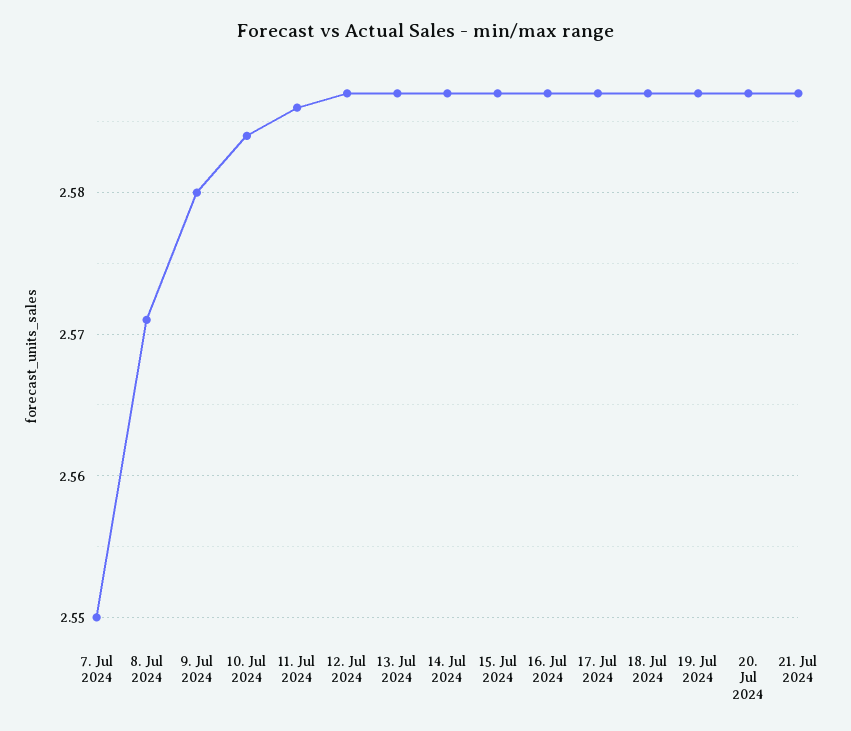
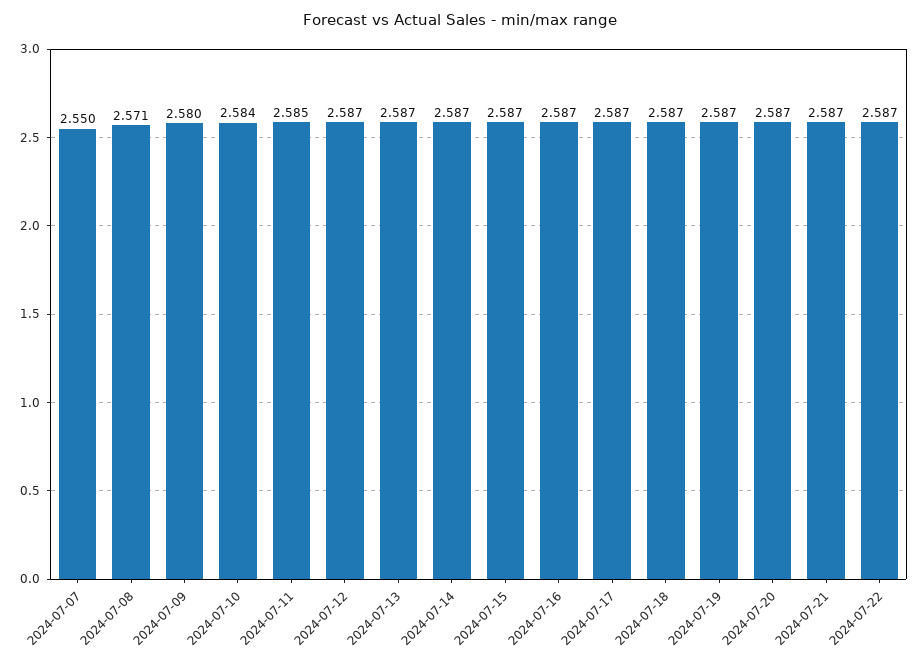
11. Jul 2024: 2.586 -> 2.585
2024-07-22: none -> 2.587

